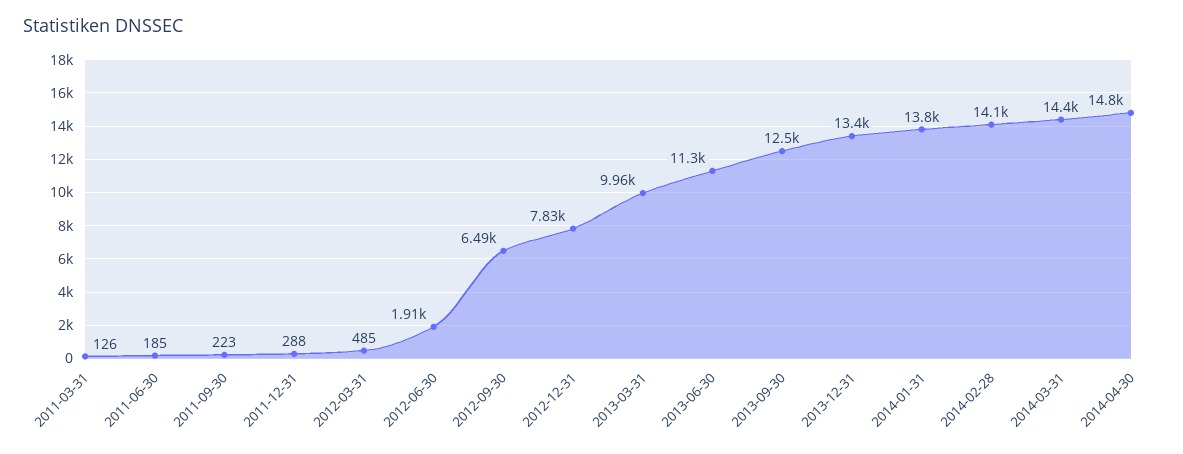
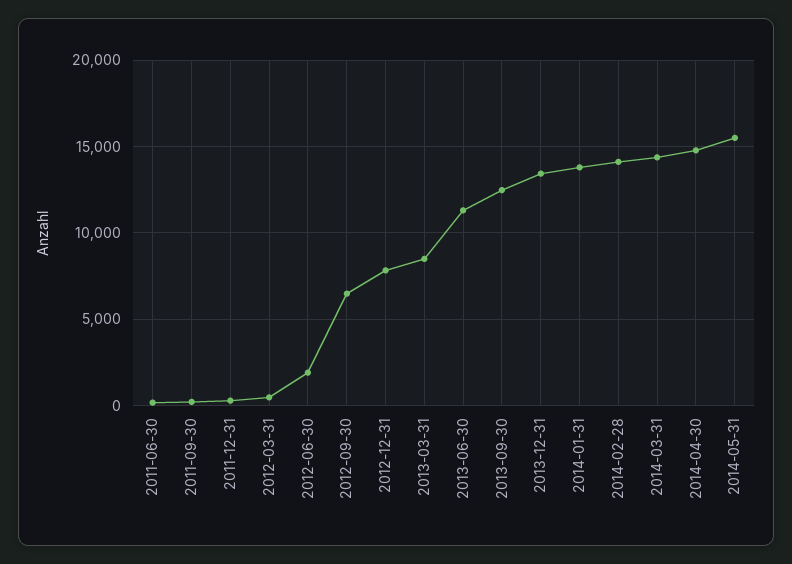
2011-03-31: 126 -> none
2013-03-31: 9960 -> 8500
2014-05-31: none -> 15500

